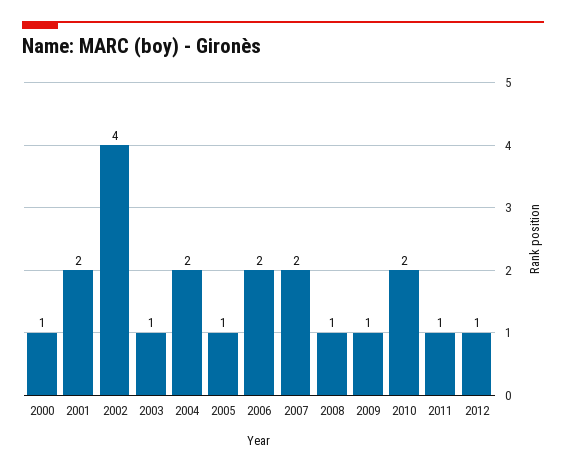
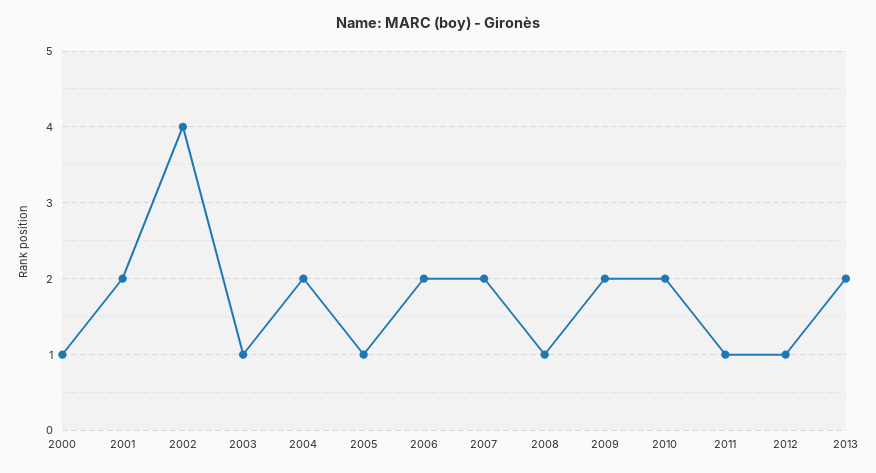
2009: 1 -> 2
2013: none -> 2

